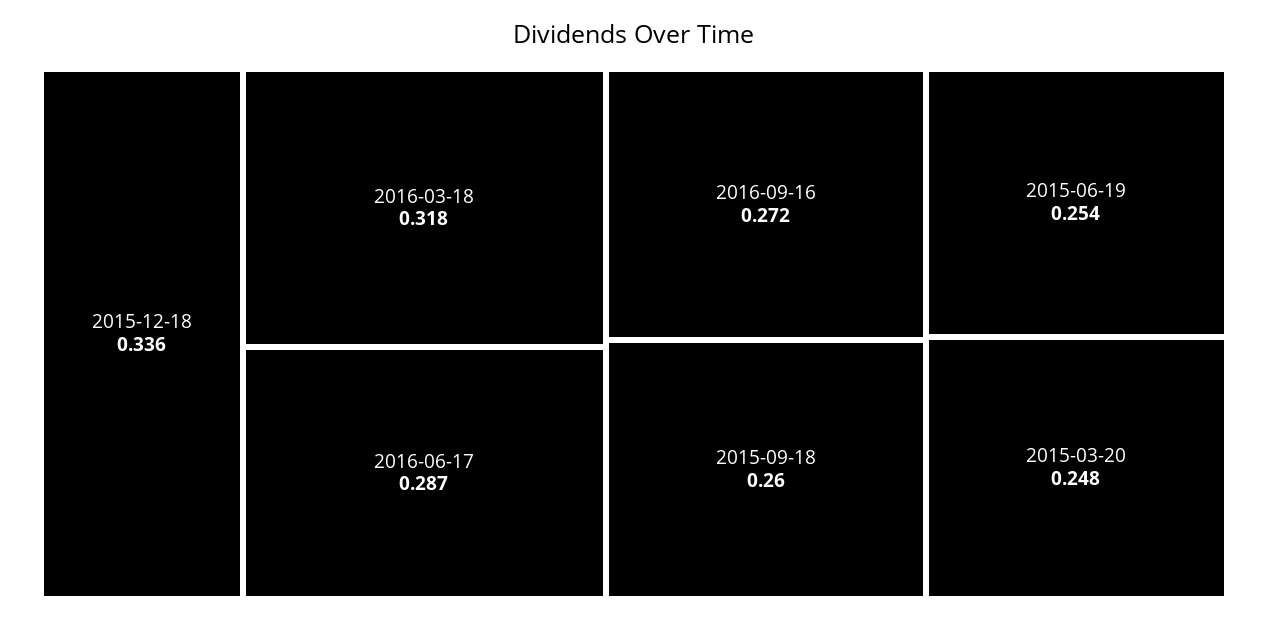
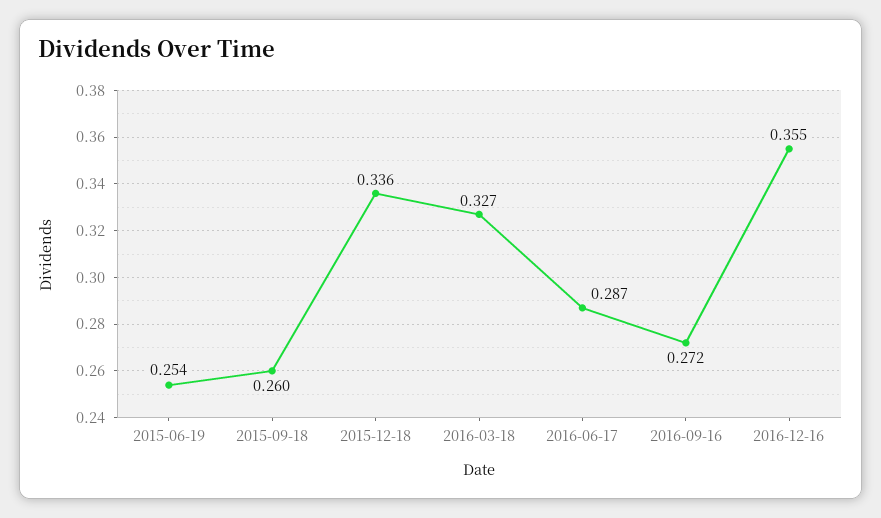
2016-03-18: 0.318 -> 0.327
2015-03-20: 0.248 -> none
2016-12-16: none -> 0.355

